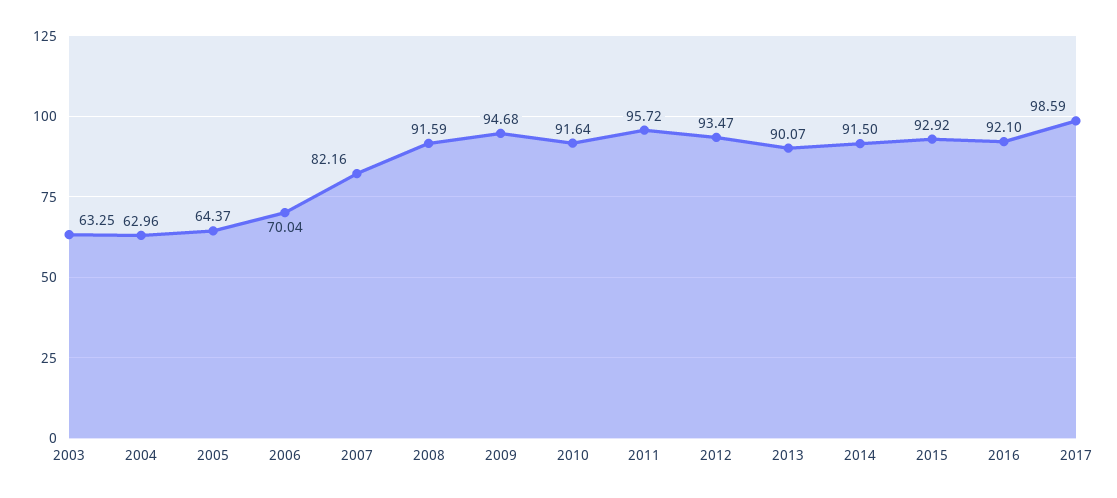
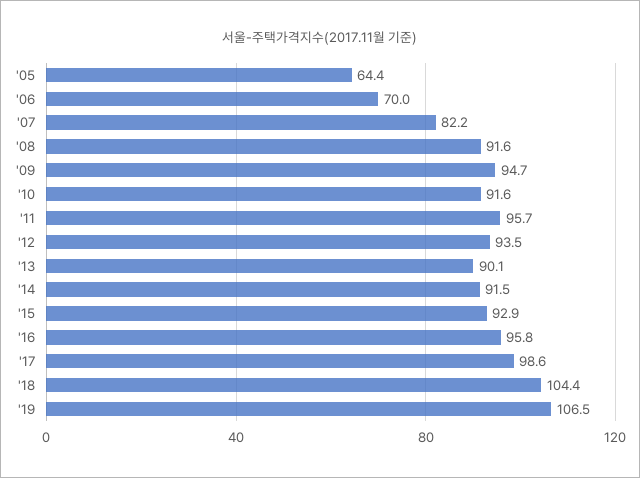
2003: 63.25 -> none
2004: 62.96 -> none
2016: 92.1 -> 95.8
'18: none -> 104.4
'19: none -> 106.5

